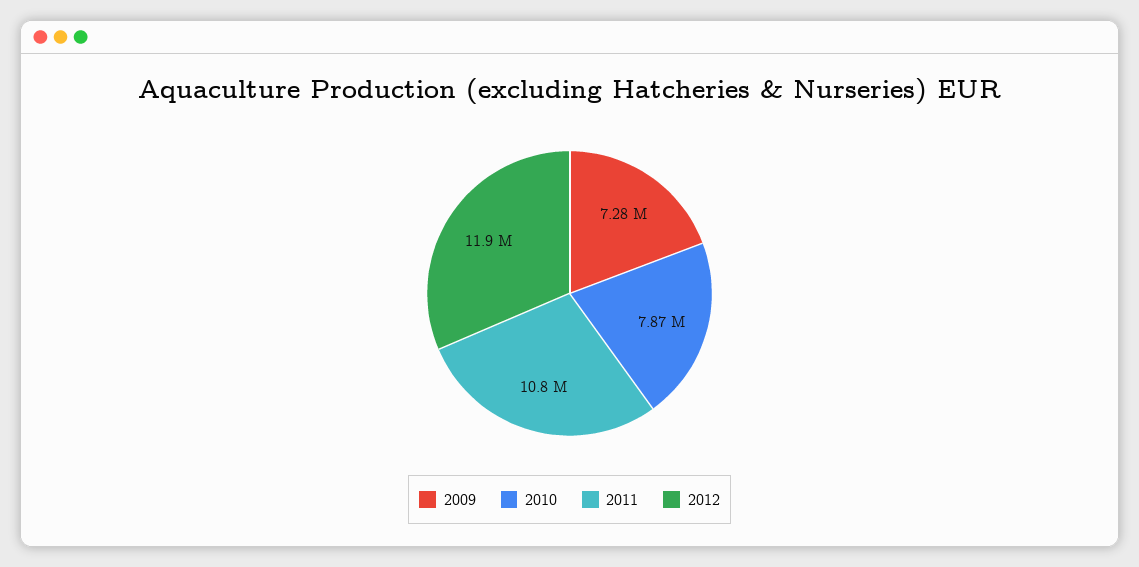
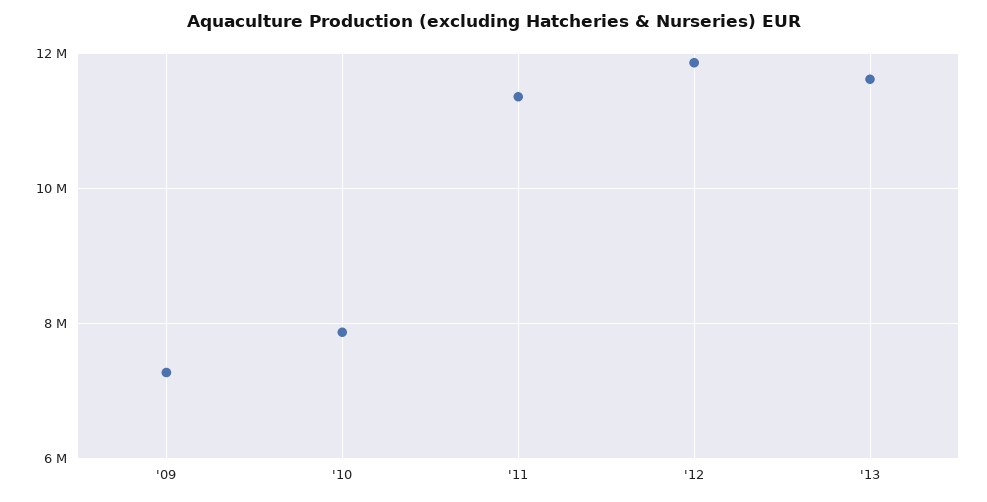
2011: 10800000 -> 11400000
'13: none -> 11600000

